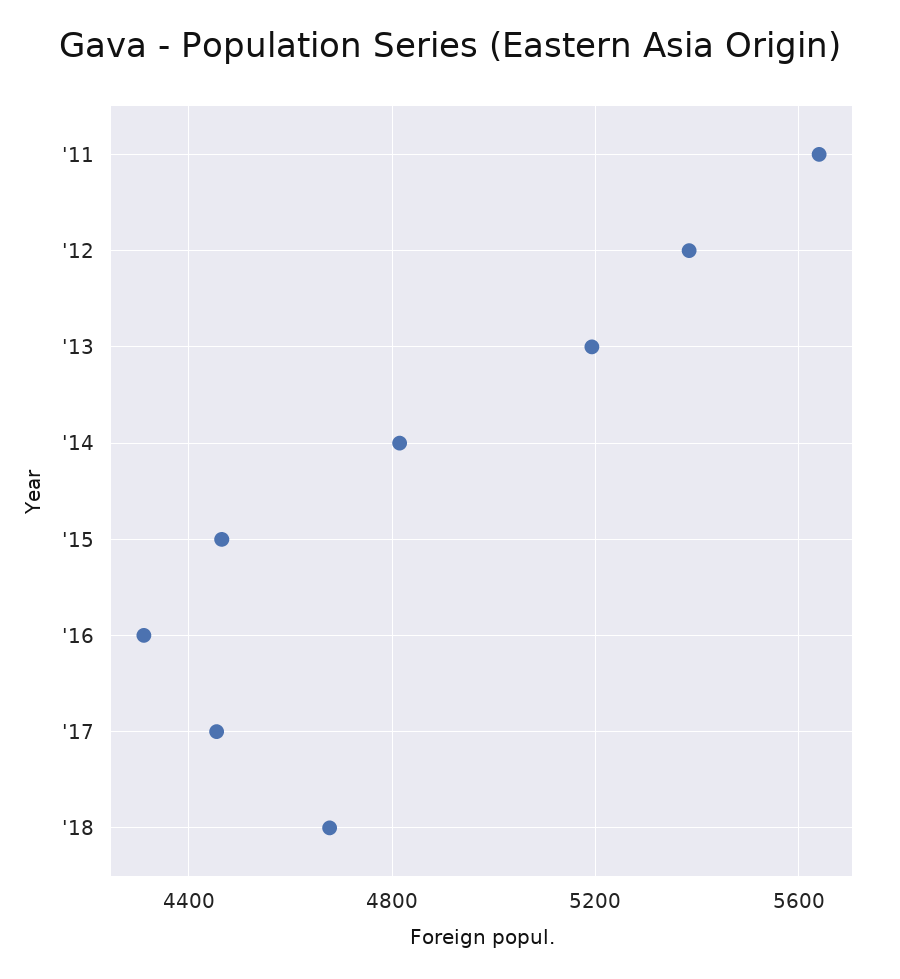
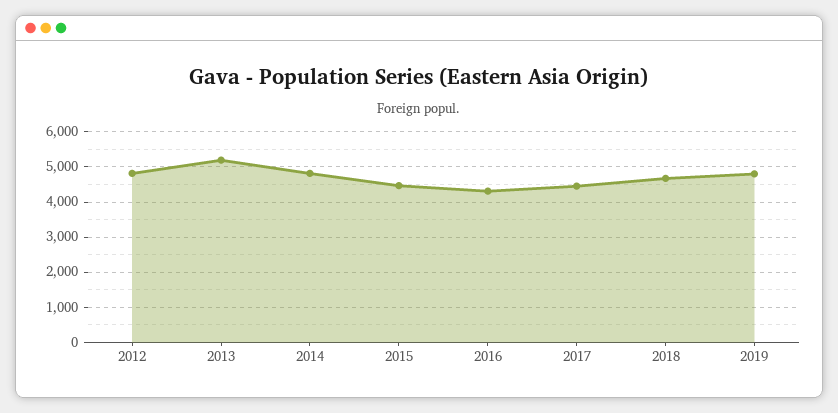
'11: 5650 -> none
'12: 5400 -> 4800
2019: none -> 4800

